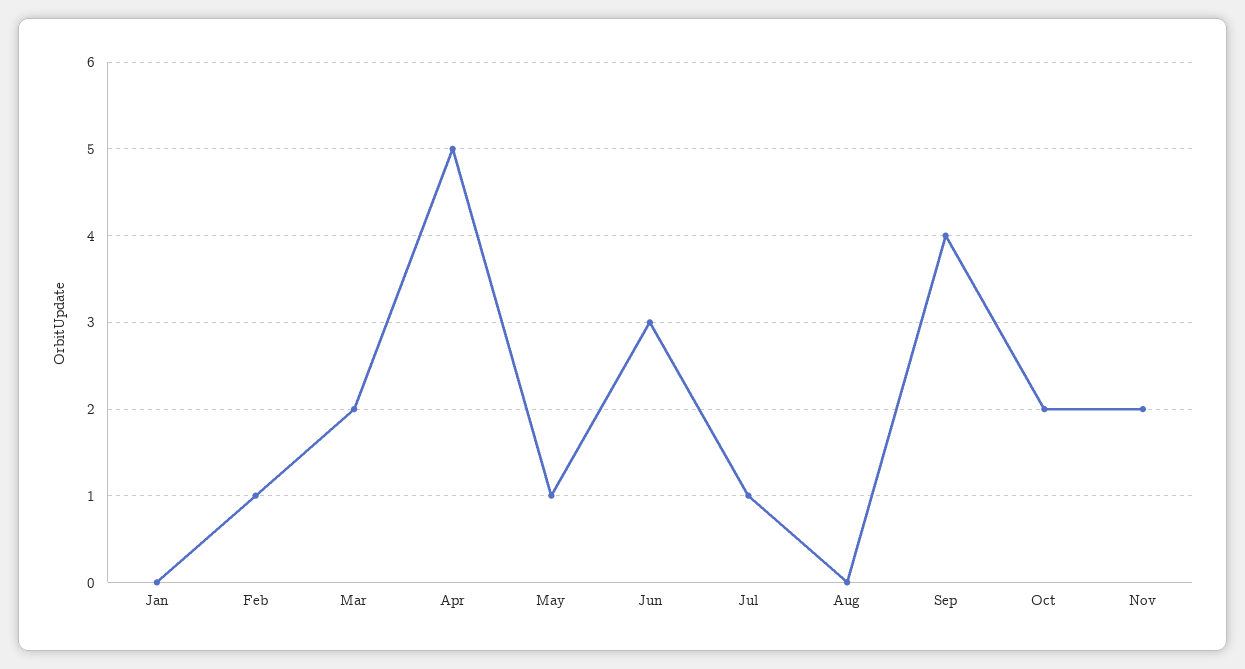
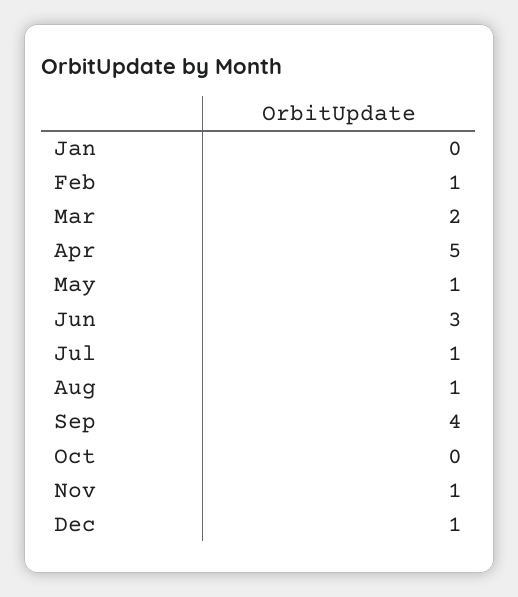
Aug: 0 -> 1
Oct: 2 -> 0
Nov: 2 -> 1
Dec: none -> 1

